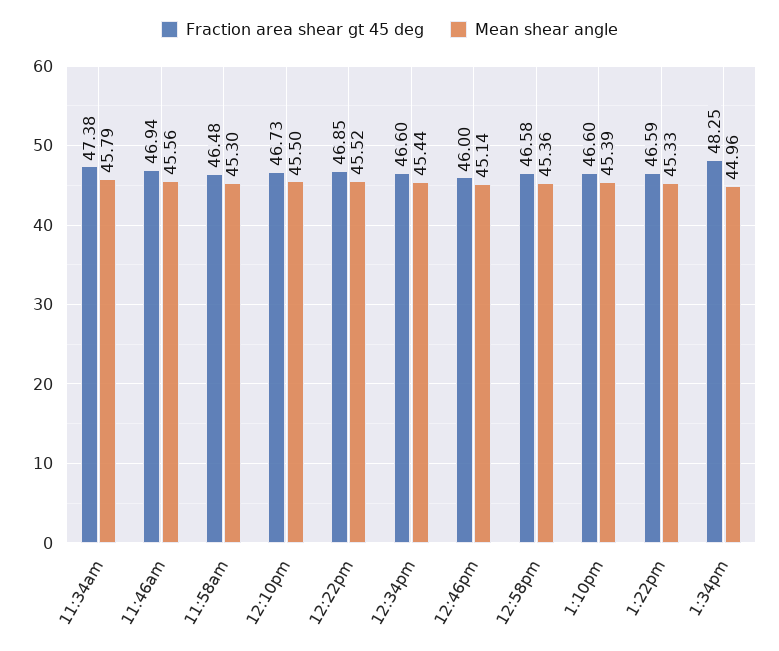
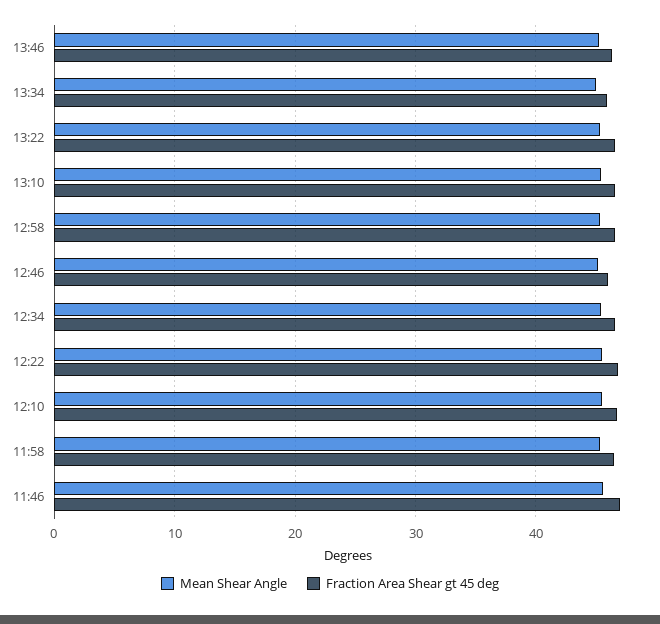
Fraction area shear gt 45 deg, 11:34am: 47.38 -> none
Mean shear angle, 11:34am: 45.79 -> none
Fraction area shear gt 45 deg, 1:34pm: 48.25 -> 46
Mean shear angle, 13:46: none -> 45
Fraction area shear gt 45 deg, 13:46: none -> 46

